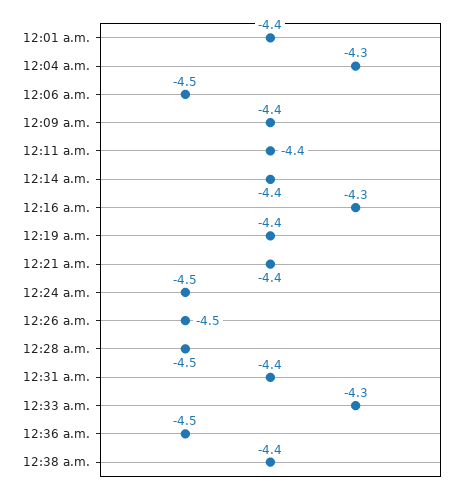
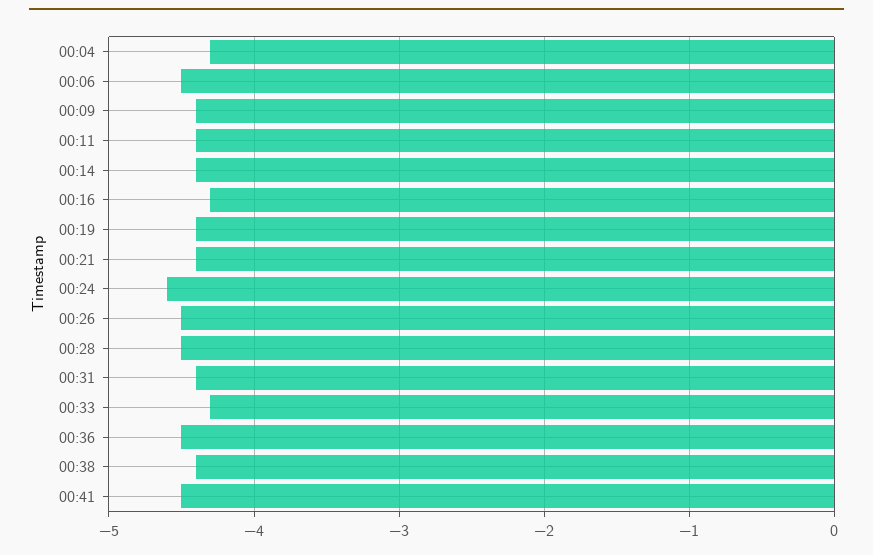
12:01 a.m.: -4.4 -> none
12:24 a.m.: -4.5 -> -4.6
00:41: none -> -4.5

